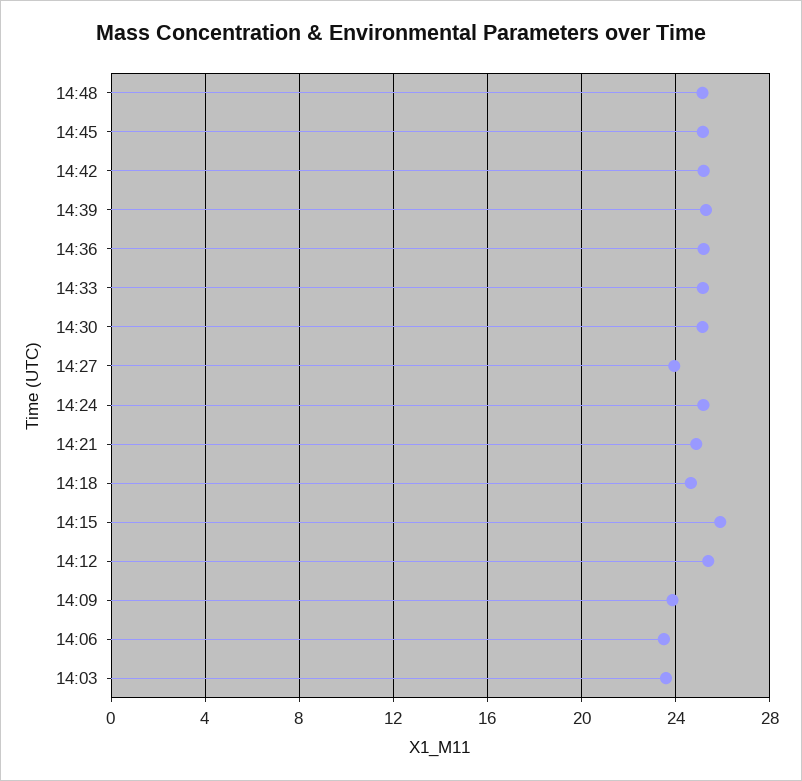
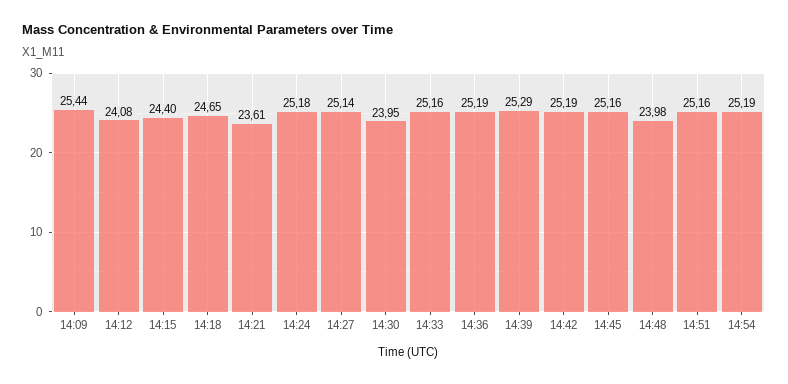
14:48: 25 -> 23.98
14:30: 25 -> 23.95
14:27: 24 -> 25.14
14:21: 25 -> 23.61
14:15: 26 -> 24.4
14:12: 25.5 -> 24.08
14:09: 24 -> 25.44
14:06: 23.5 -> none
14:03: 23.5 -> none
14:51: none -> 25.16
14:54: none -> 25.19

